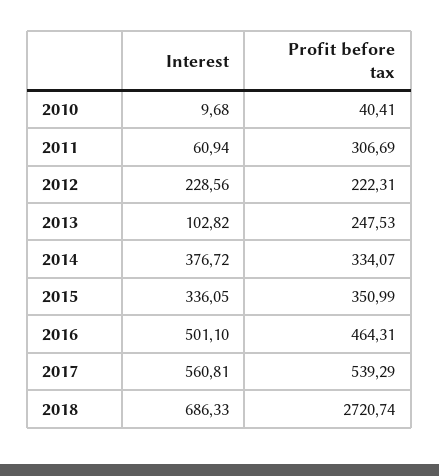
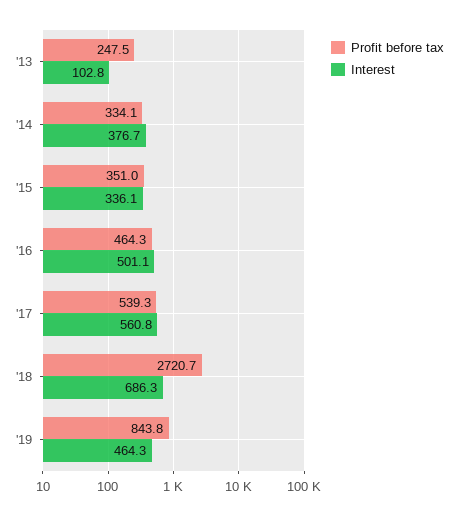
Interest, 2010: 9.68 -> none
Profit before tax, 2010: 40.41 -> none
Interest, 2011: 60.94 -> none
Profit before tax, 2011: 306.69 -> none
Interest, 2012: 228.56 -> none
Profit before tax, 2012: 222.31 -> none
Profit before tax, '19: none -> 843.8
Interest, '19: none -> 464.3

